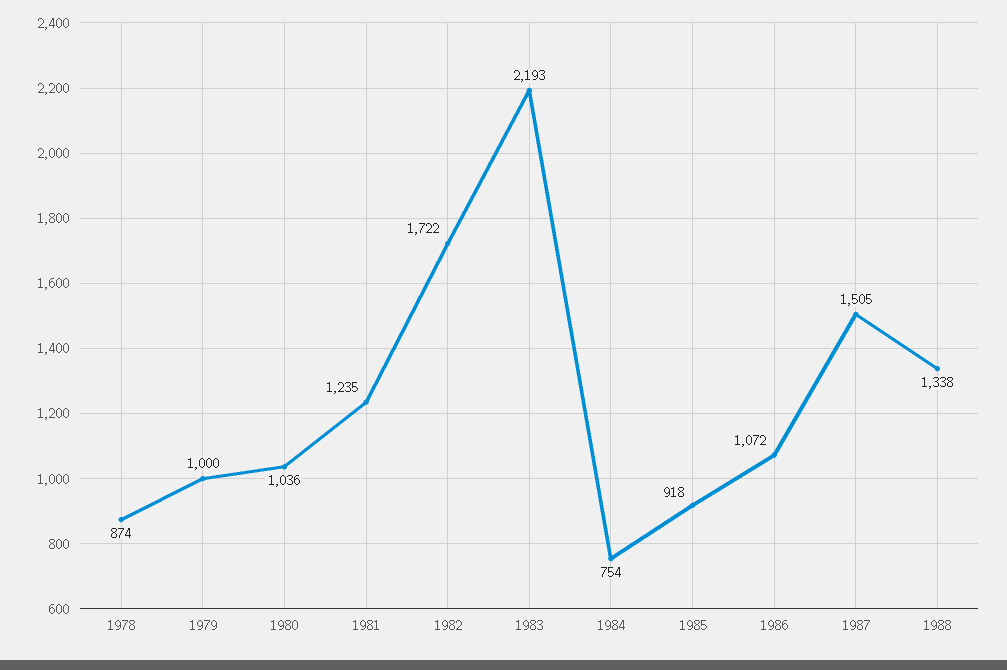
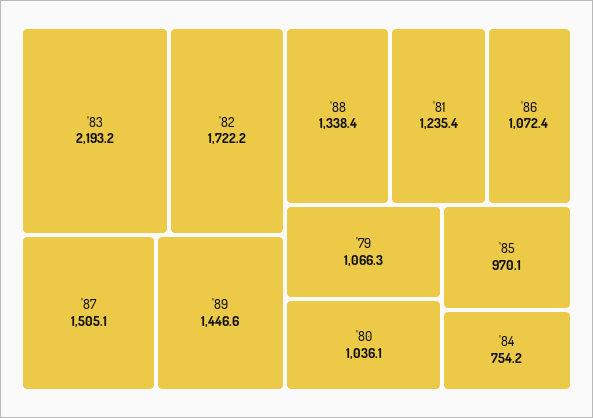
1978: 874 -> none
1979: 1000 -> 1066.3
1985: 918 -> 970.1
'89: none -> 1446.6

